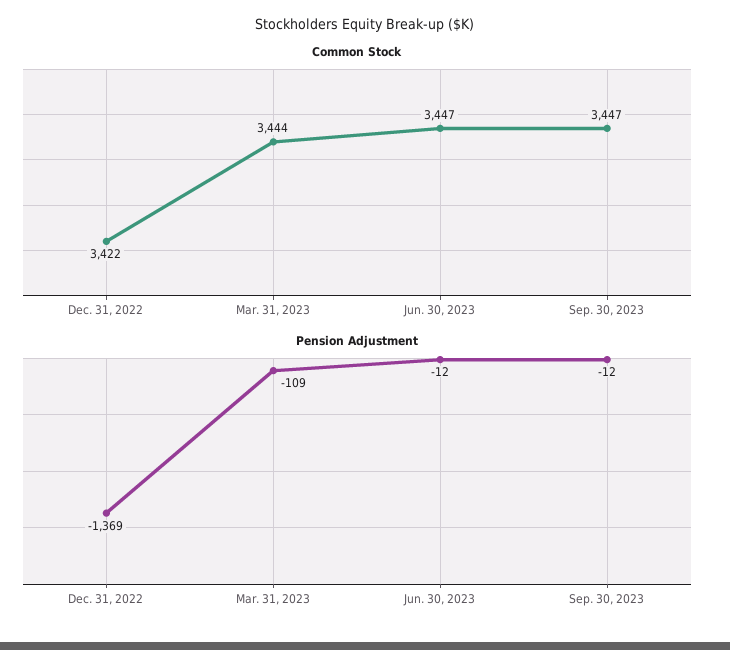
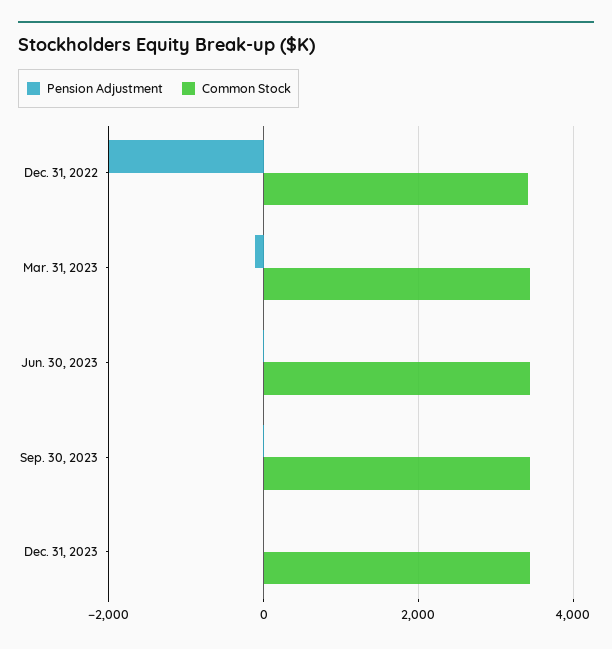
Pension Adjustment, Dec. 31, 2022: -1369 -> -2000
Pension Adjustment, Dec. 31, 2023: none -> 0
Common Stock, Dec. 31, 2023: none -> 3400

